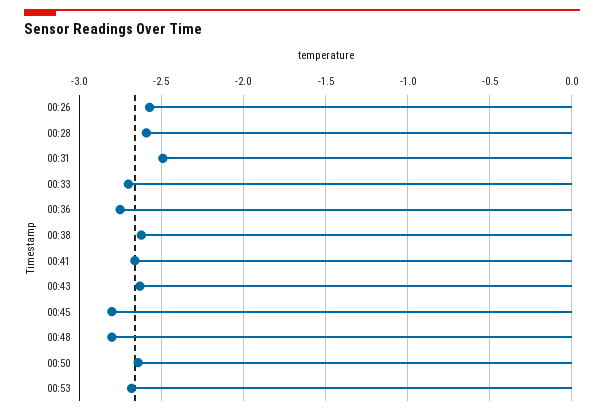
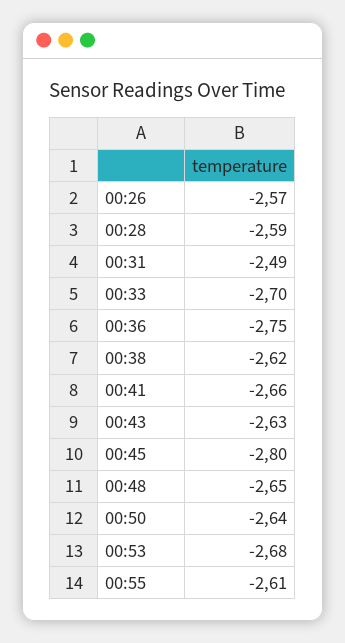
00:48: -2.8 -> -2.65
00:55: none -> -2.61

